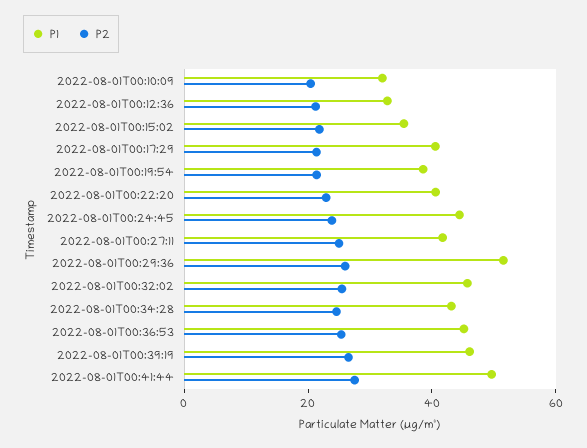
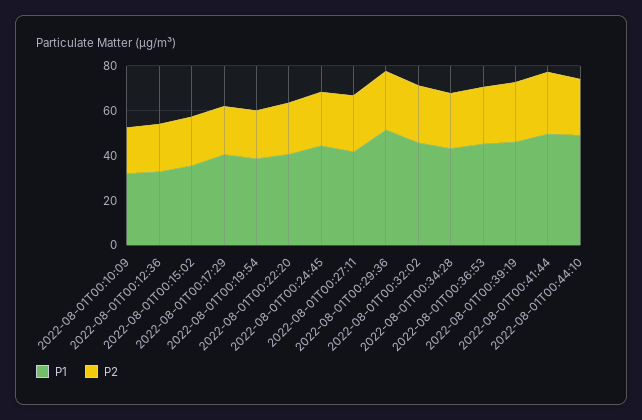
P1, 2022-08-01T00:44:10: none -> 50
P2, 2022-08-01T00:44:10: none -> 25

